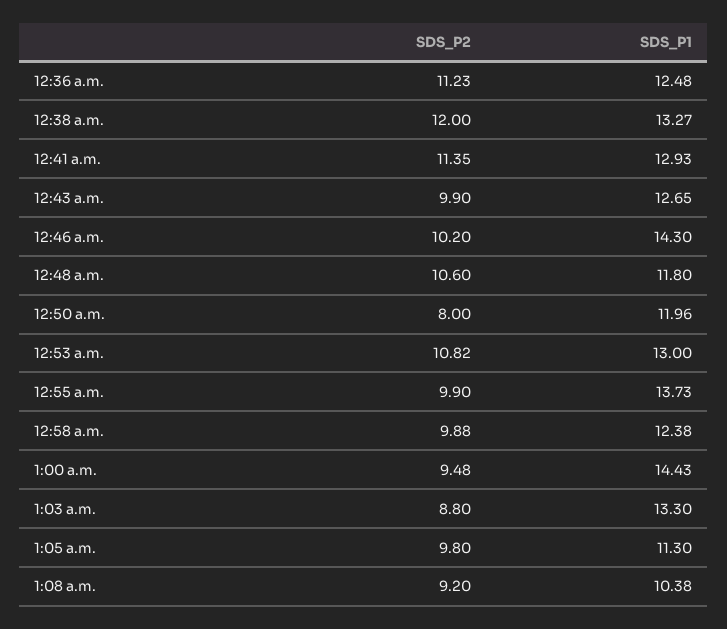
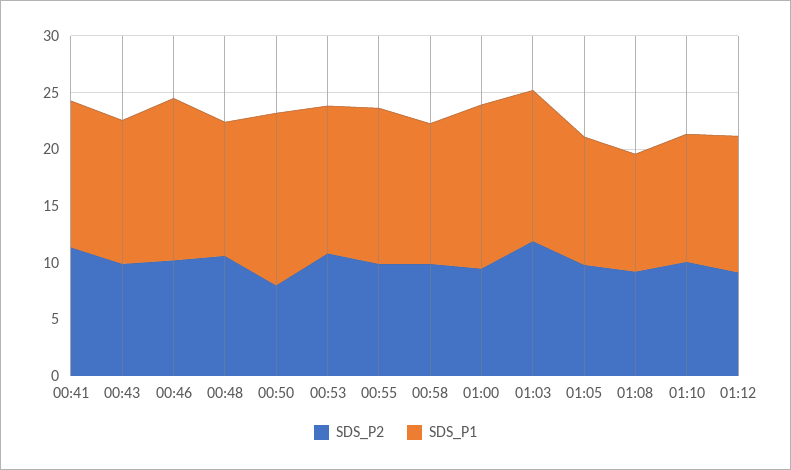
SDS_P2, 12:36 a.m.: 11.23 -> none
SDS_P1, 12:36 a.m.: 12.48 -> none
SDS_P2, 12:38 a.m.: 12 -> none
SDS_P1, 12:38 a.m.: 13.27 -> none
SDS_P1, 12:50 a.m.: 11.96 -> 15
SDS_P2, 1:03 a.m.: 8.8 -> 12
SDS_P2, 01:10: none -> 10
SDS_P1, 01:10: none -> 11
SDS_P2, 01:12: none -> 9
SDS_P1, 01:12: none -> 12

